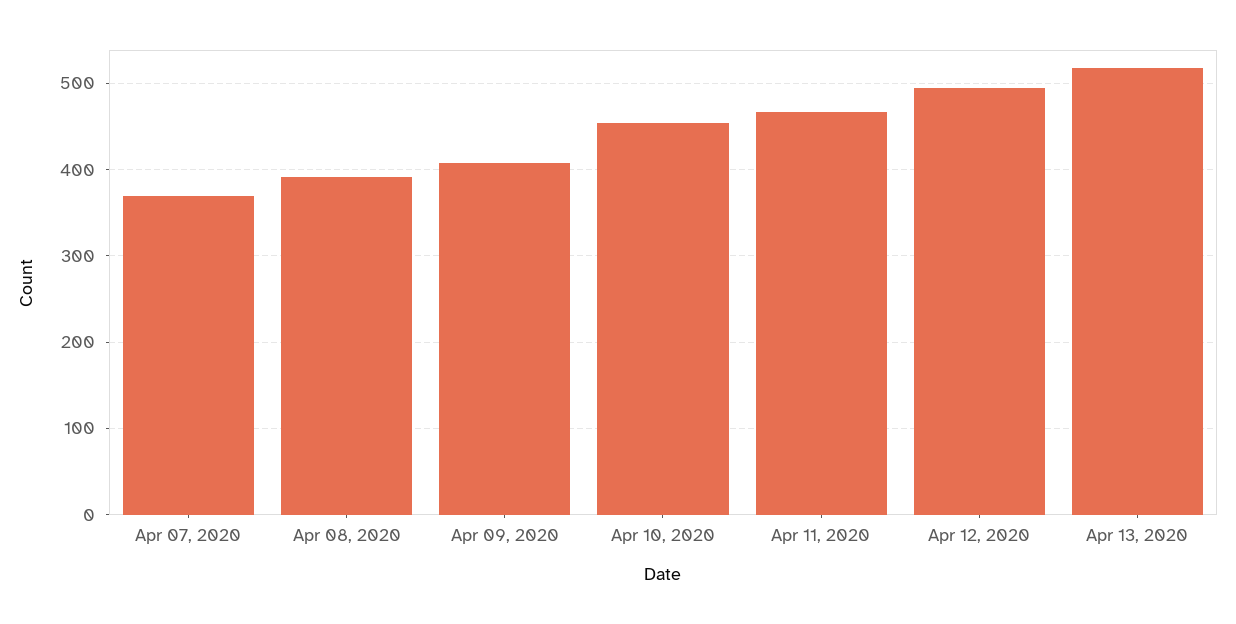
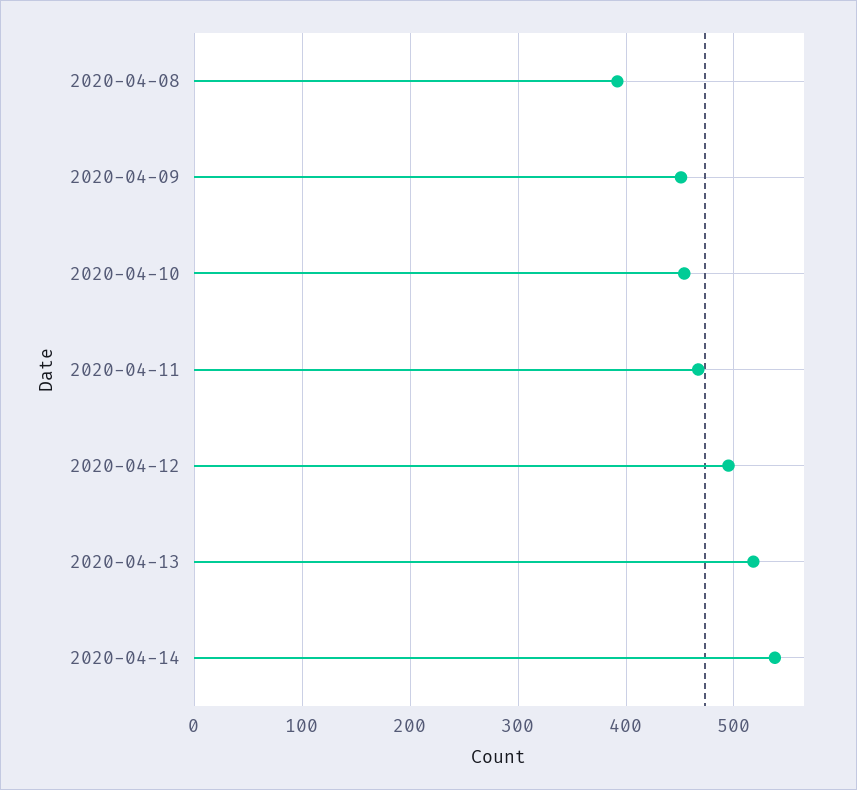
Apr 07, 2020: 370 -> none
Apr 09, 2020: 410 -> 450
2020-04-14: none -> 540

